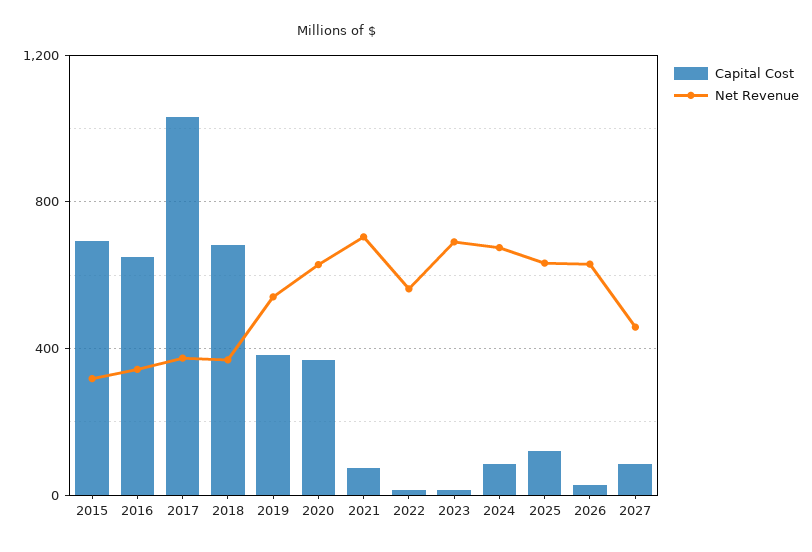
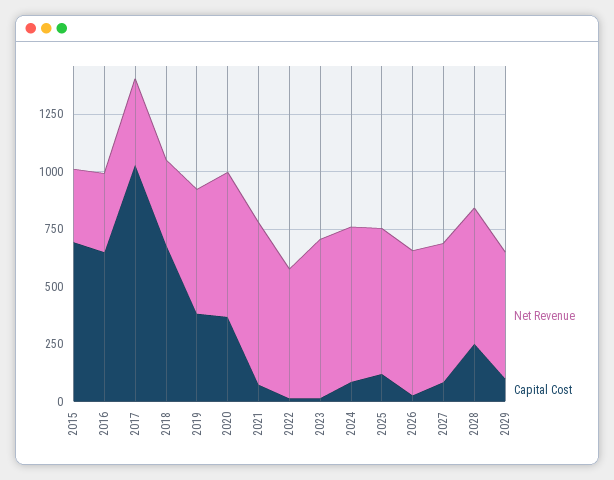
Net Revenue, 2027: 450 -> 600
Net Revenue, 2028: none -> 600
Capital Cost, 2028: none -> 250
Net Revenue, 2029: none -> 550
Capital Cost, 2029: none -> 100

